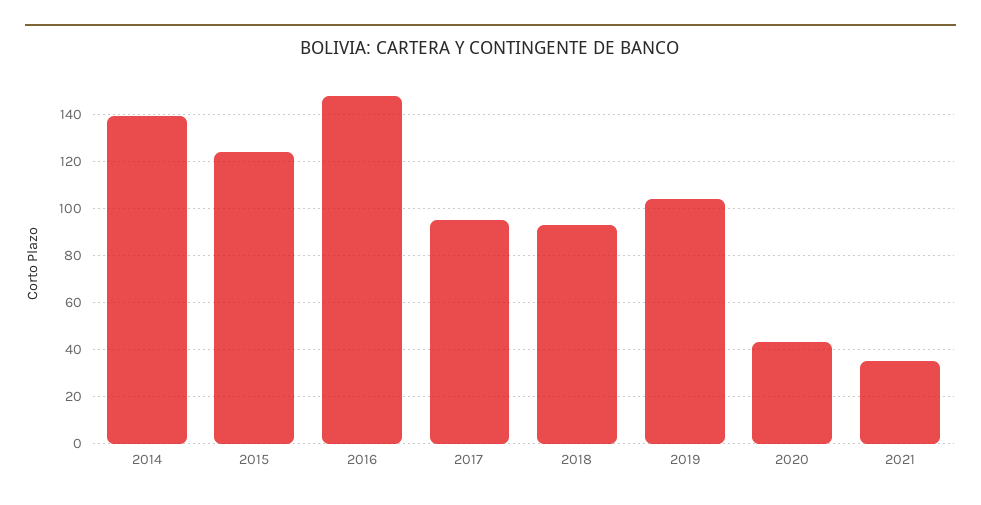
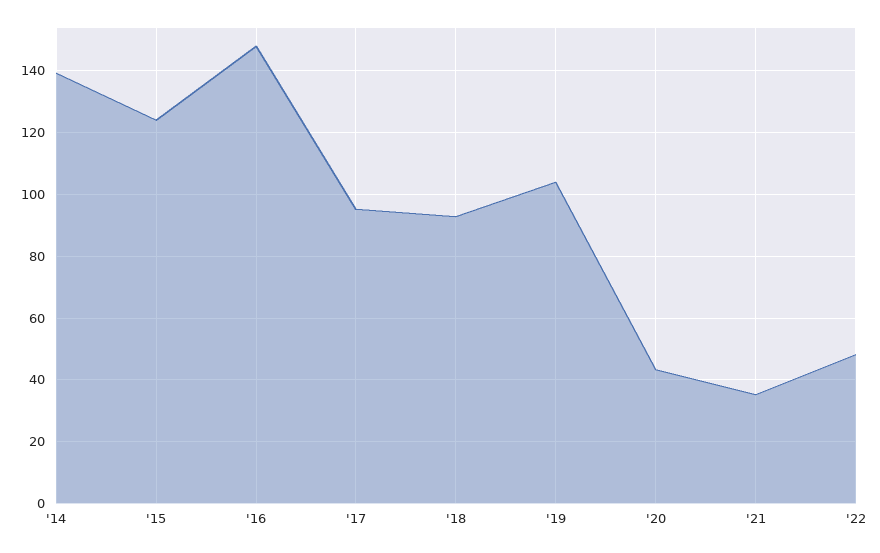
'22: none -> 48

